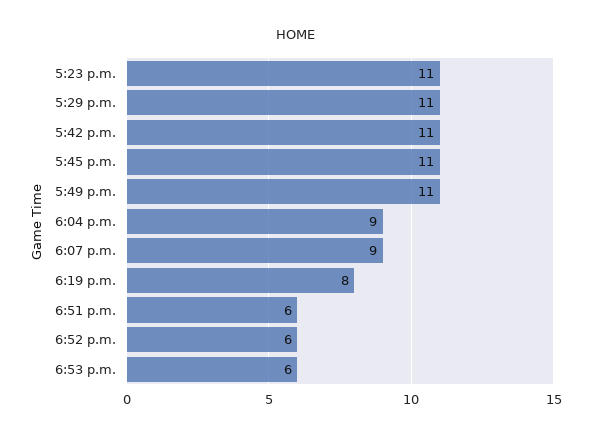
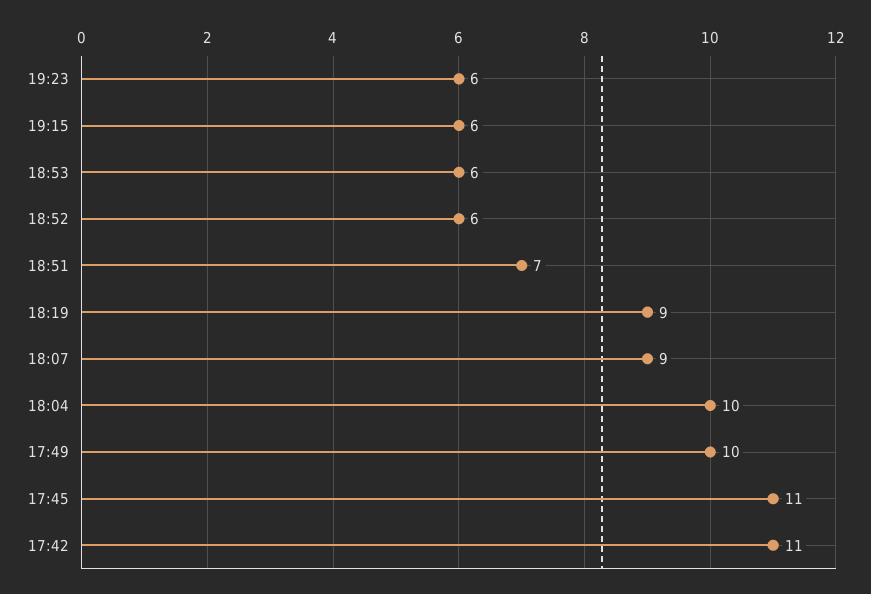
5:23 p.m.: 11 -> none
5:29 p.m.: 11 -> none
5:49 p.m.: 11 -> 10
6:04 p.m.: 9 -> 10
6:19 p.m.: 8 -> 9
6:51 p.m.: 6 -> 7
19:23: none -> 6
19:15: none -> 6

